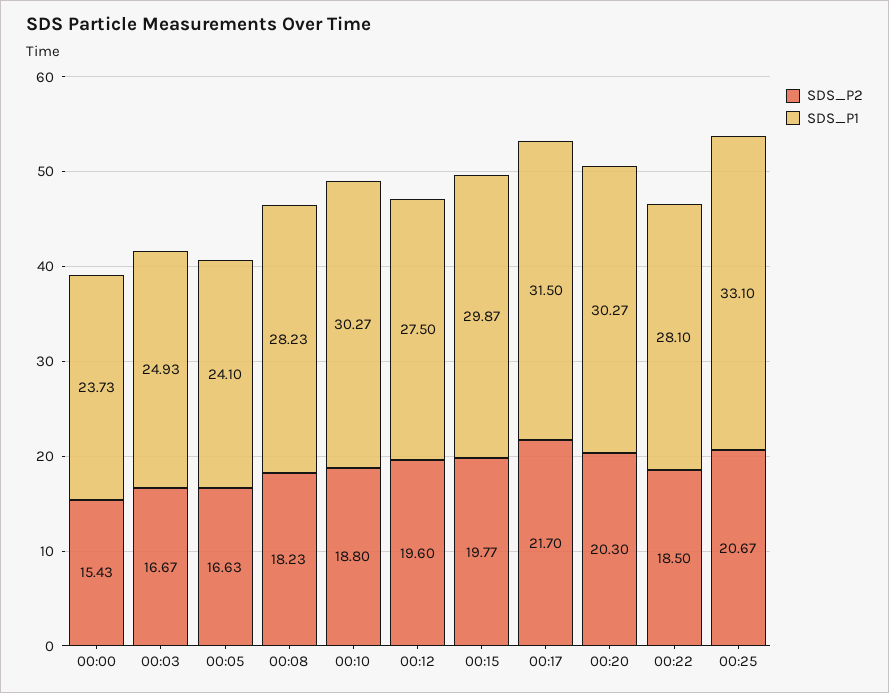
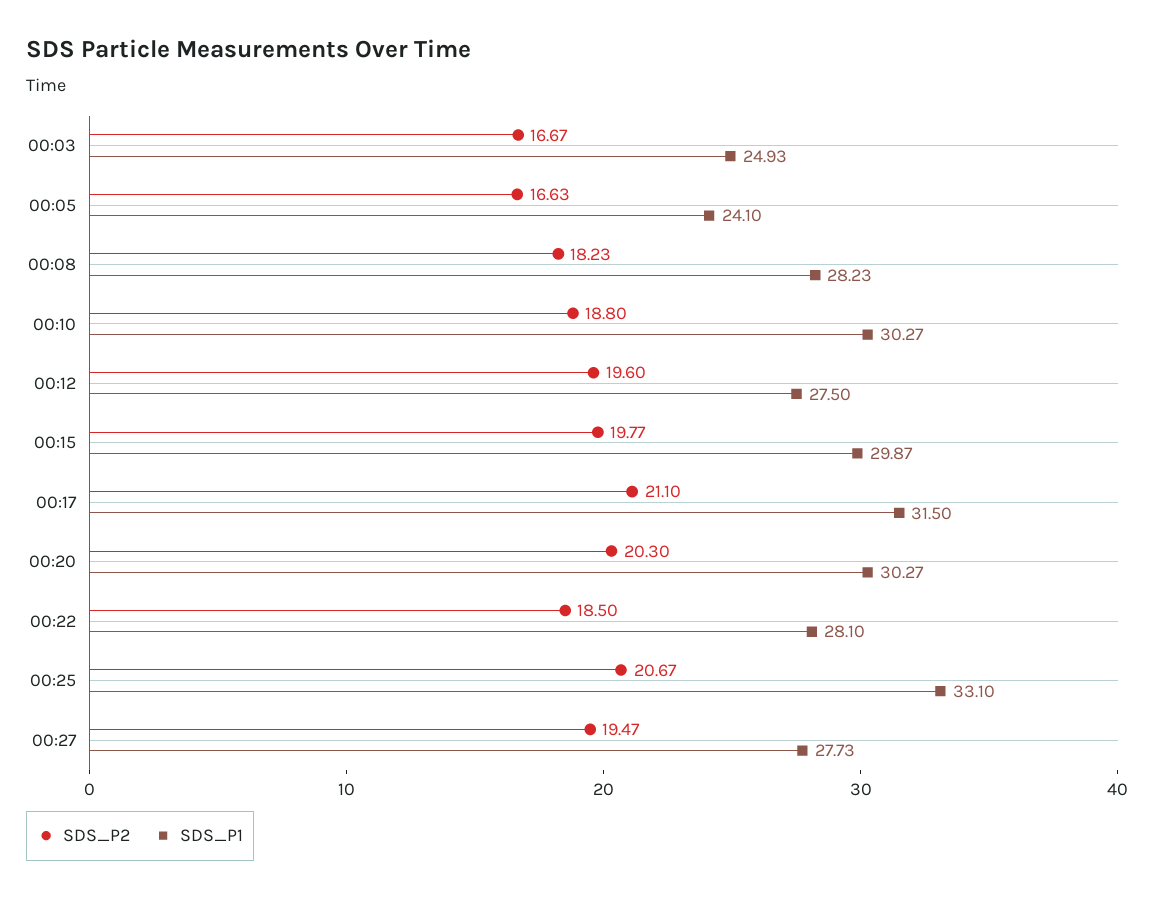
SDS_P2, 00:00: 15.43 -> none
SDS_P1, 00:00: 23.73 -> none
SDS_P2, 00:17: 21.7 -> 21.1
SDS_P2, 00:27: none -> 19.47
SDS_P1, 00:27: none -> 27.73

